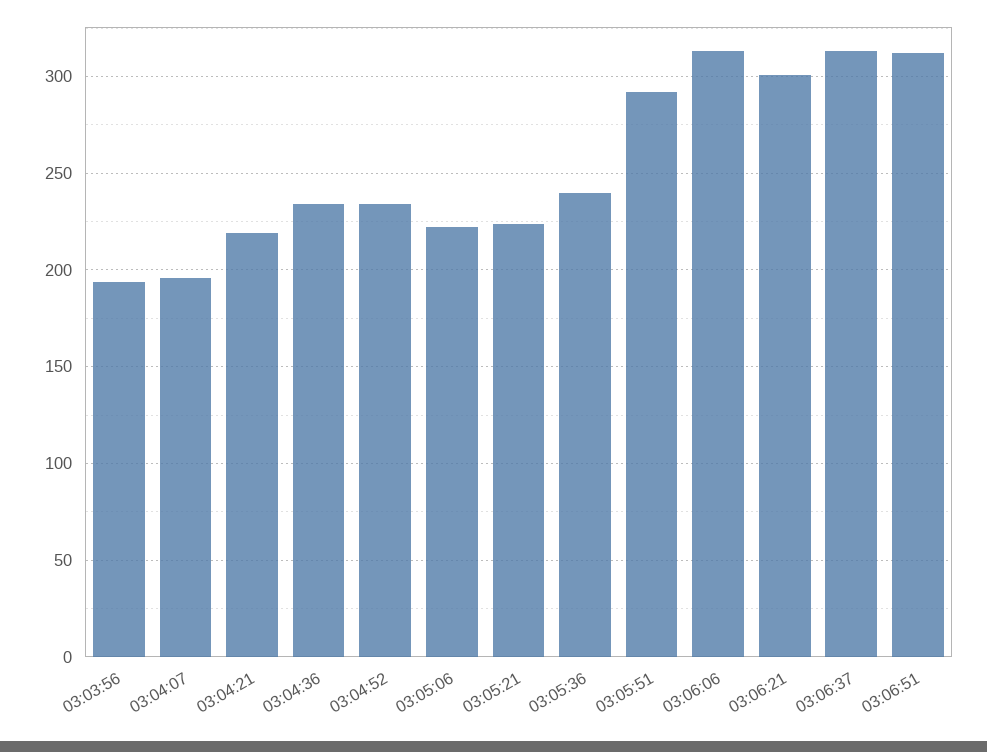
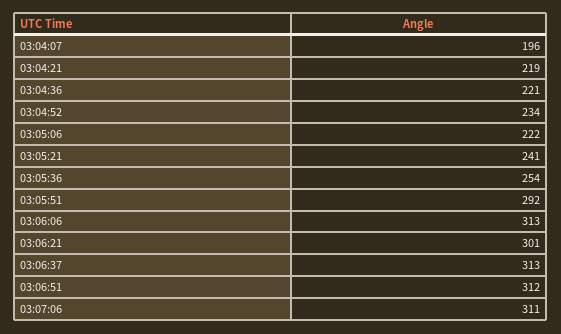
03:03:56: 195 -> none
03:04:36: 235 -> 221
03:05:21: 225 -> 241
03:05:36: 240 -> 254
03:07:06: none -> 311

